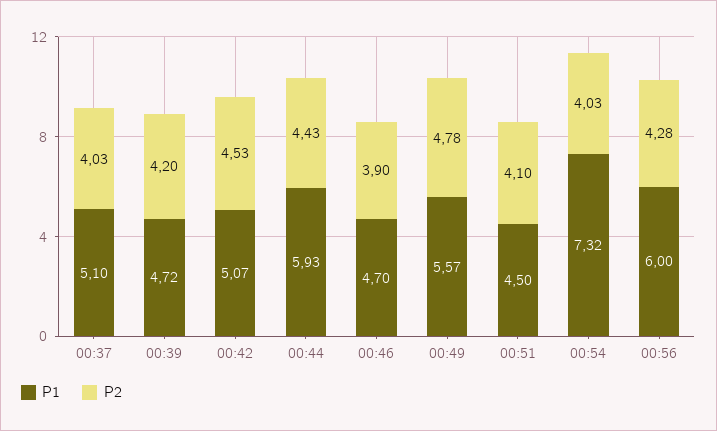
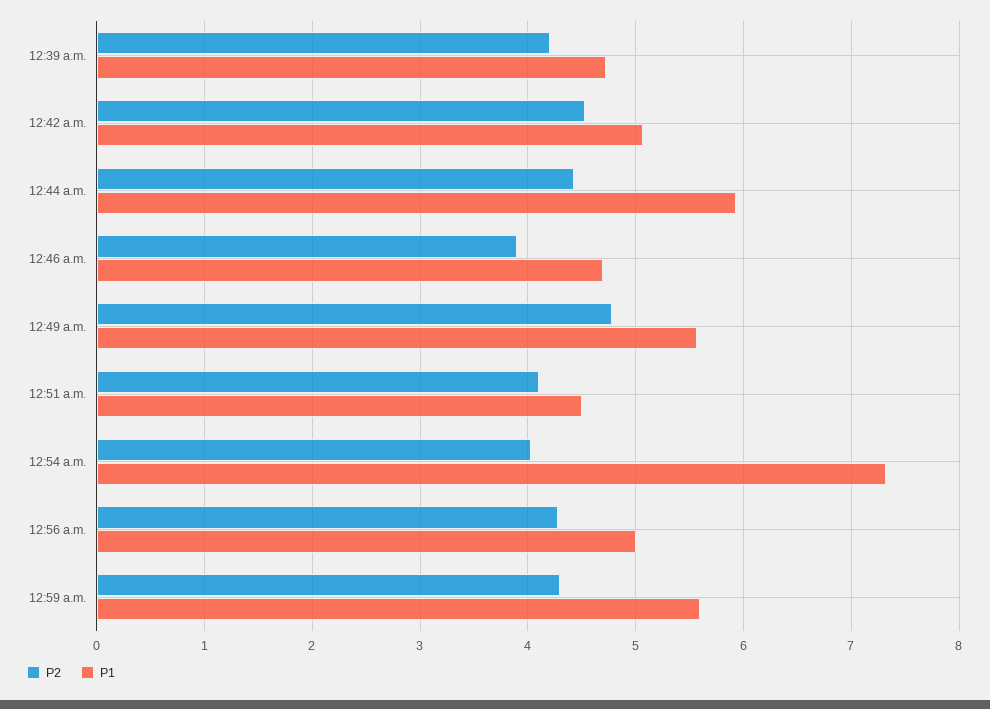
P1, 00:37: 5.1 -> none
P2, 00:37: 4.03 -> none
P1, 00:56: 6 -> 5
P2, 12:59 a.m.: none -> 4.3
P1, 12:59 a.m.: none -> 5.6

